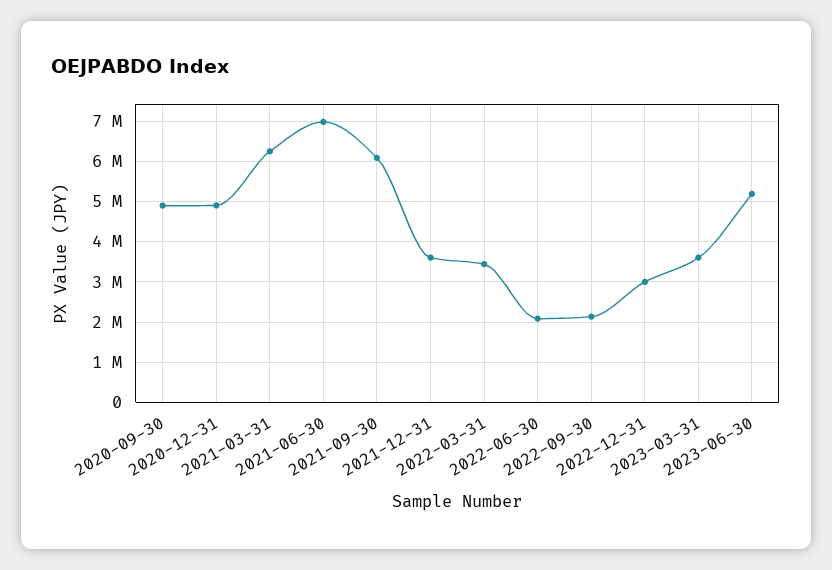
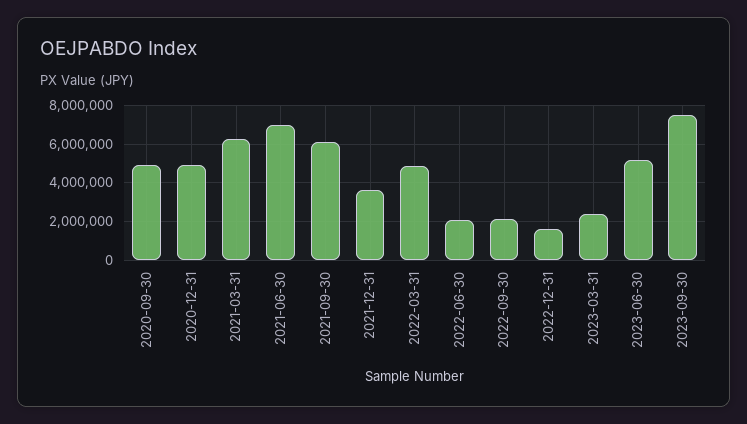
2022-03-31: 3400000 -> 5000000
2022-12-31: 3000000 -> 1500000
2023-03-31: 3600000 -> 2500000
2023-09-30: none -> 7500000

